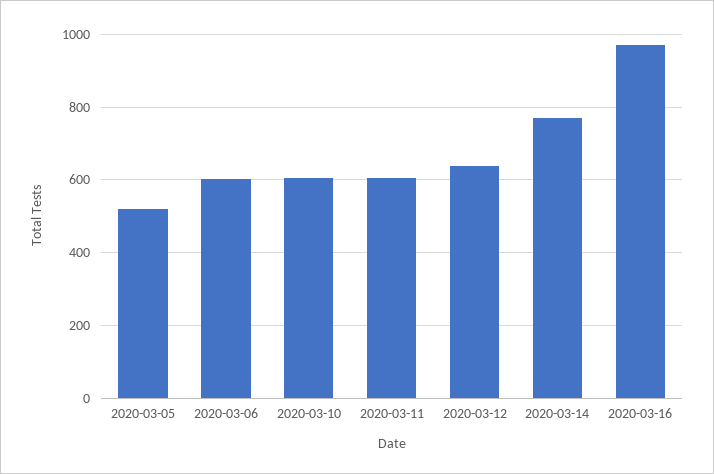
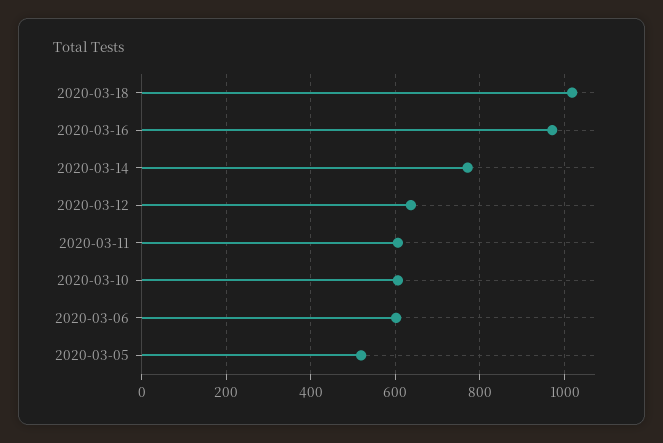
2020-03-18: none -> 1020

